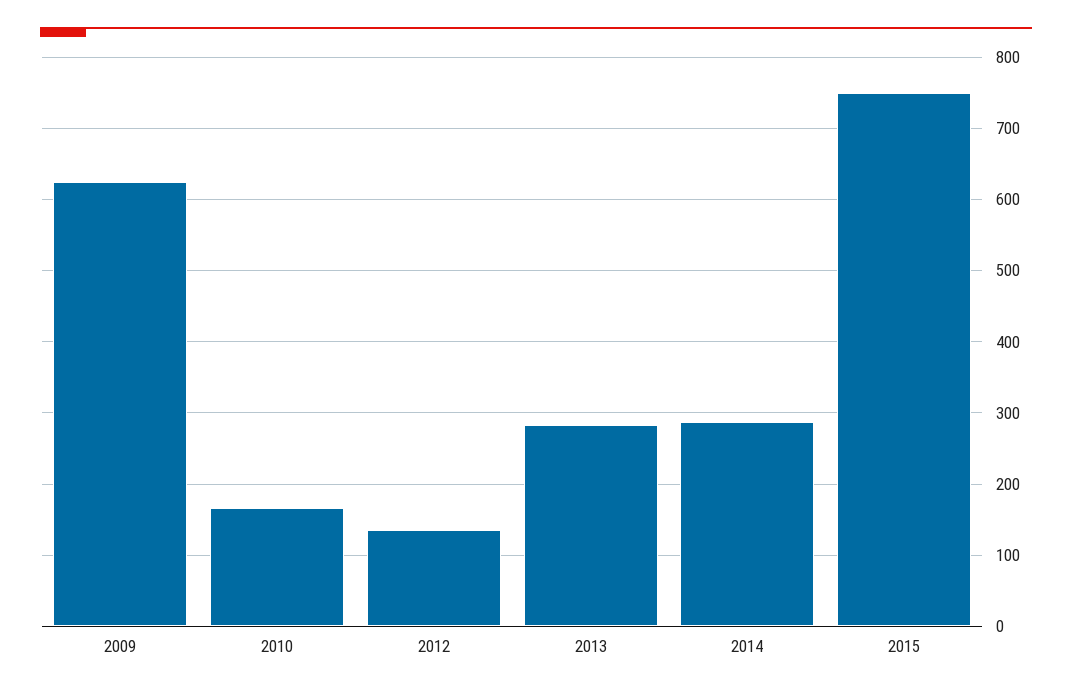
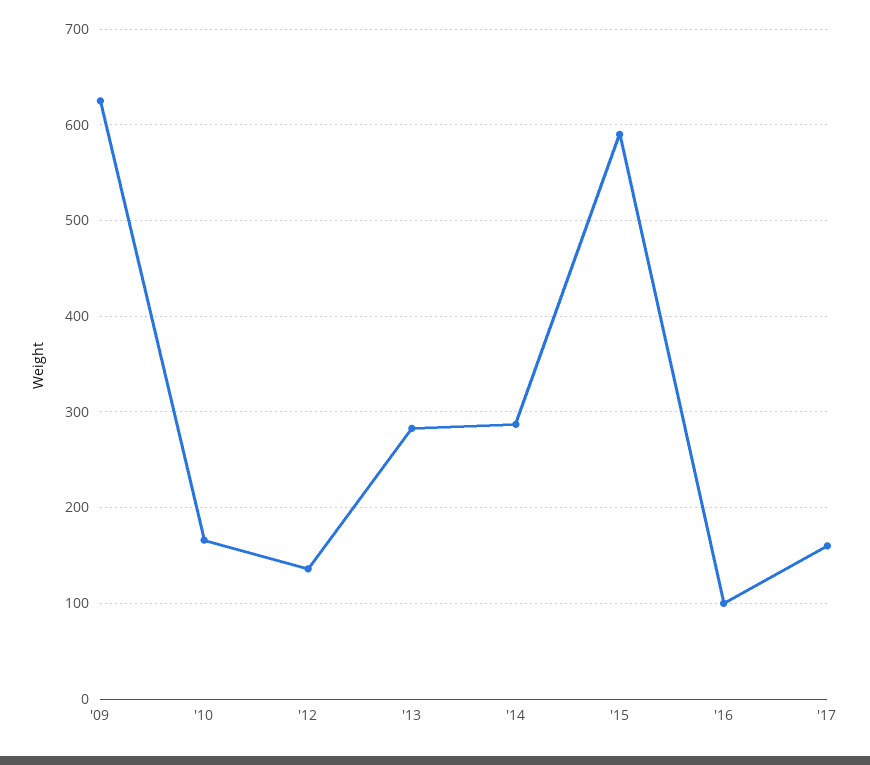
2015: 750 -> 590
'16: none -> 100
'17: none -> 160

